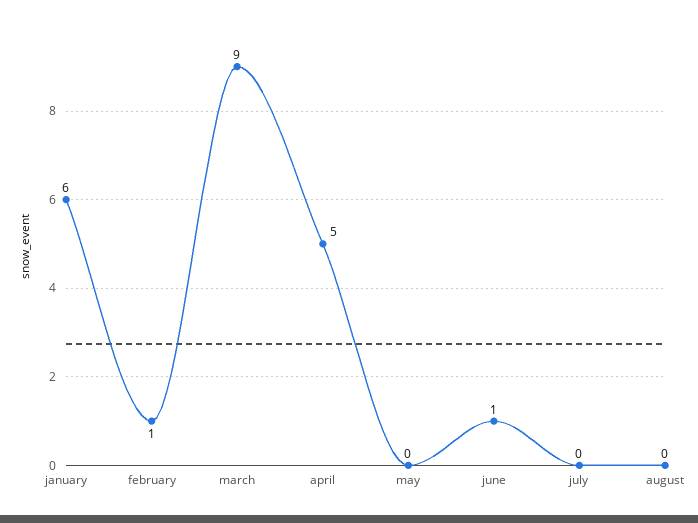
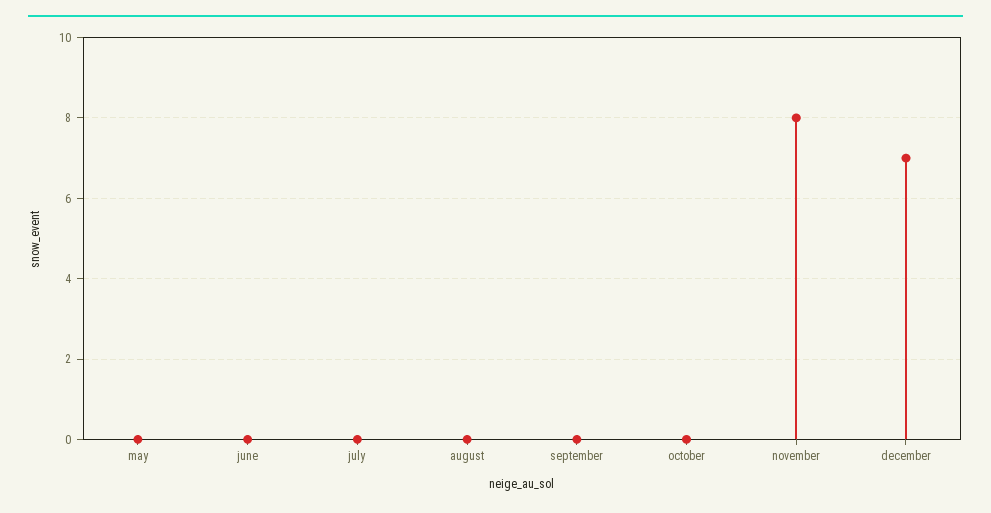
january: 6 -> none
february: 1 -> none
march: 9 -> none
april: 5 -> none
june: 1 -> 0
september: none -> 0
october: none -> 0
november: none -> 8
december: none -> 7

